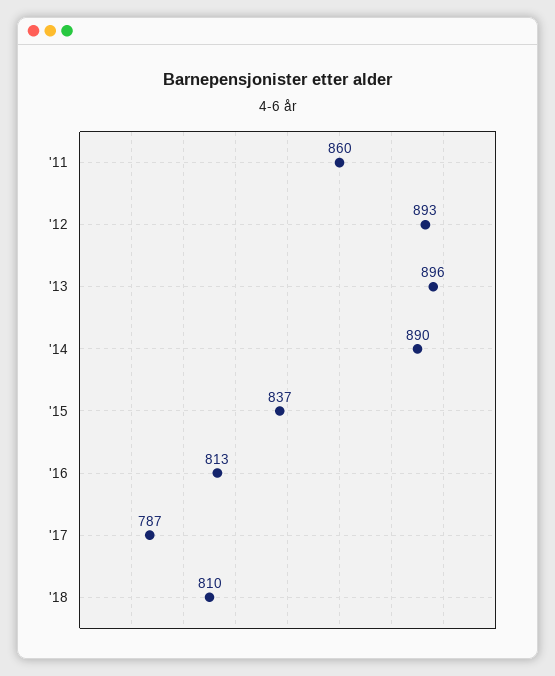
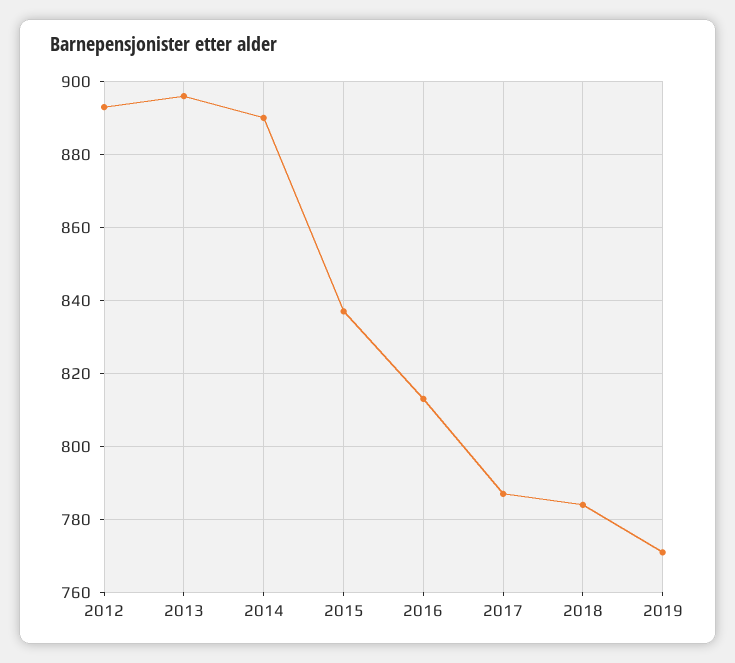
'11: 860 -> none
'18: 810 -> 785
2019: none -> 770

